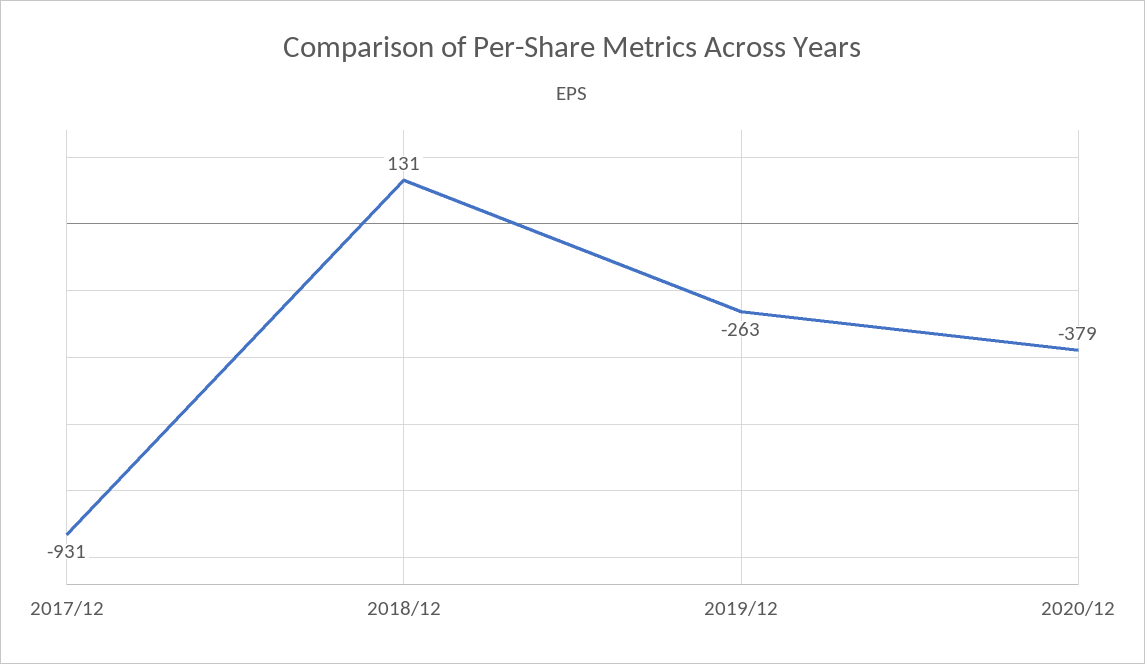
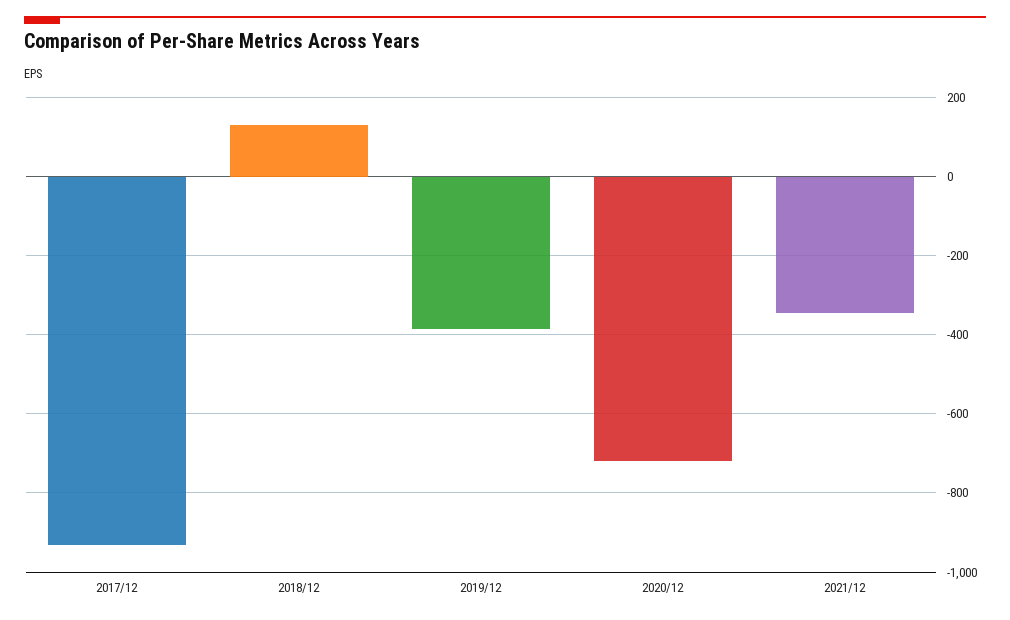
2019/12: -263 -> -380
2020/12: -379 -> -720
2021/12: none -> -340

